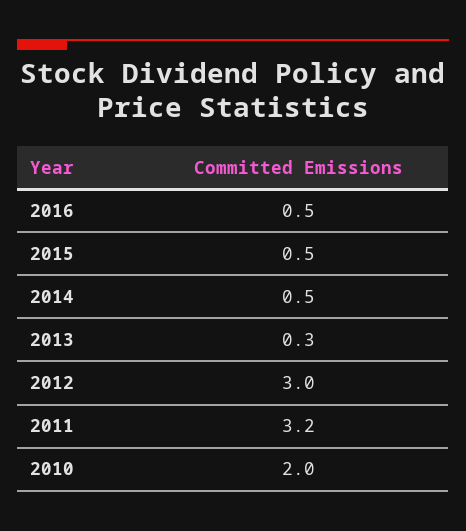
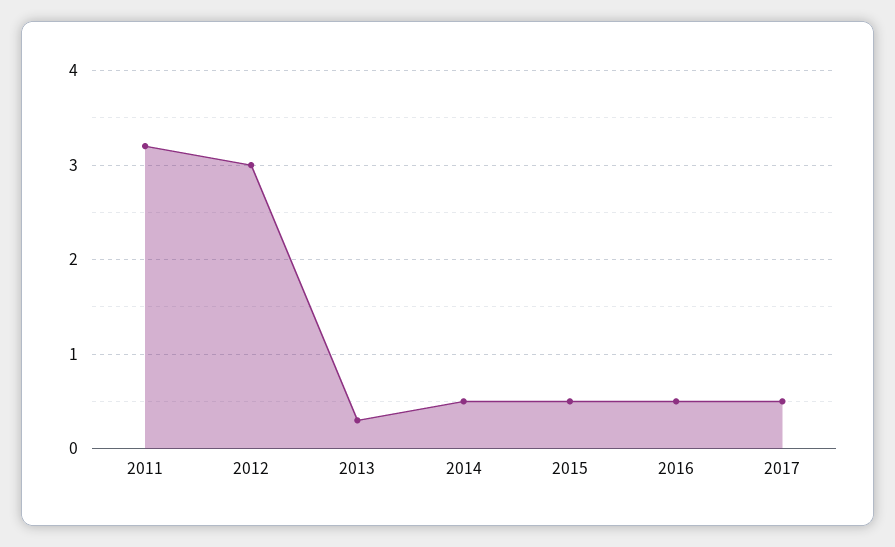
2010: 2 -> none
2017: none -> 0.5

